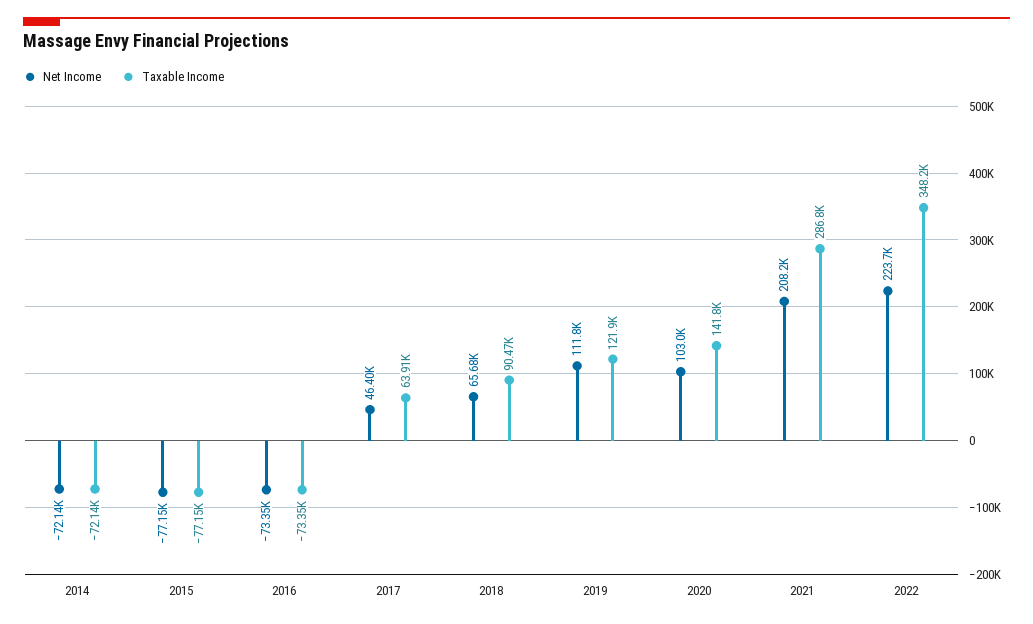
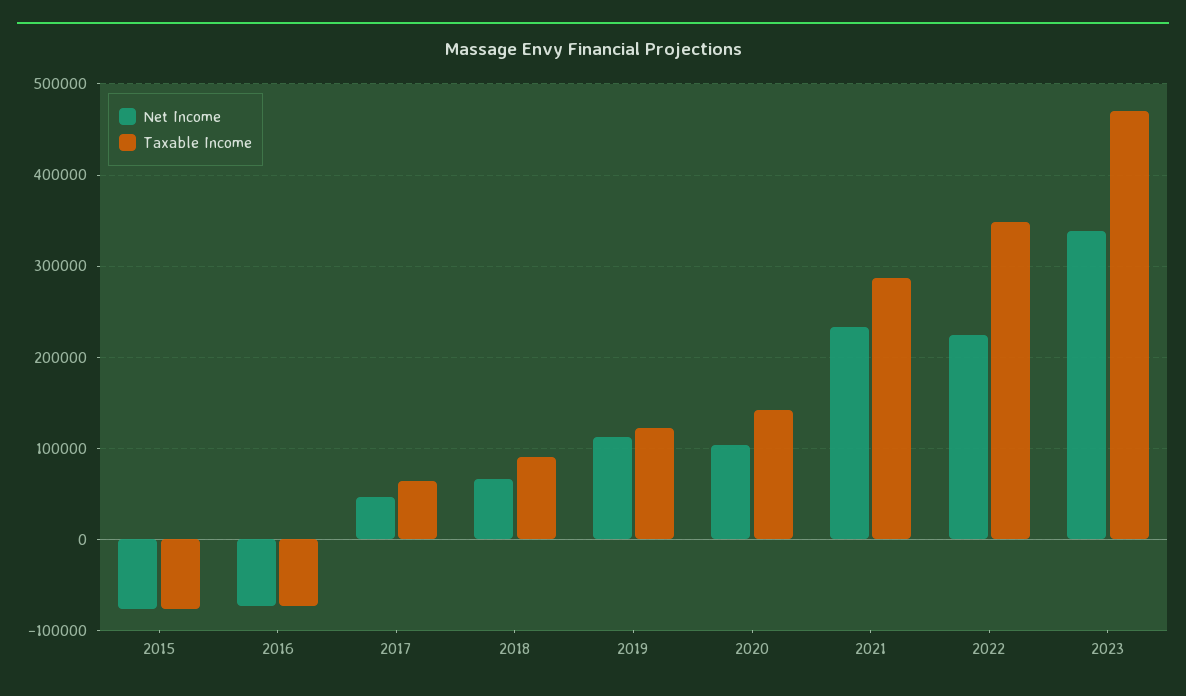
Net Income, 2014: -72140 -> none
Taxable Income, 2014: -72140 -> none
Net Income, 2021: 208200 -> 230000
Net Income, 2023: none -> 340000
Taxable Income, 2023: none -> 470000

